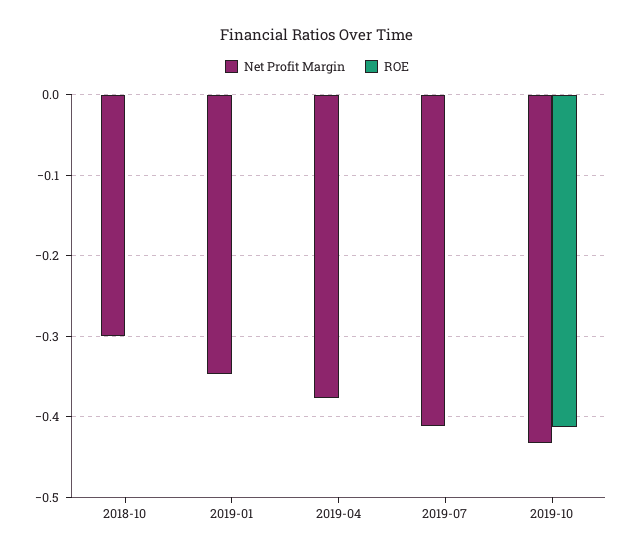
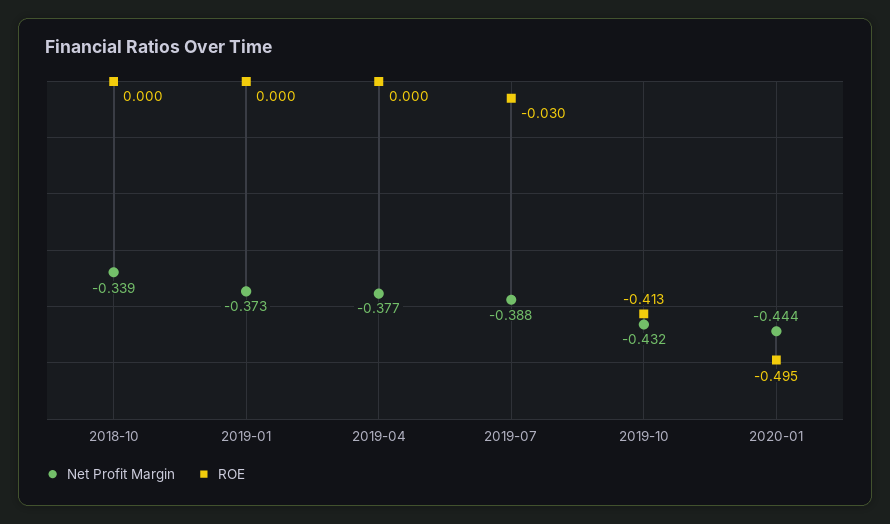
Net Profit Margin, 2018-10: -0.3 -> -0.339
Net Profit Margin, 2019-01: -0.35 -> -0.373
Net Profit Margin, 2019-07: -0.41 -> -0.388
ROE, 2019-07: 0 -> -0.03
Net Profit Margin, 2020-01: none -> -0.444
ROE, 2020-01: none -> -0.495

